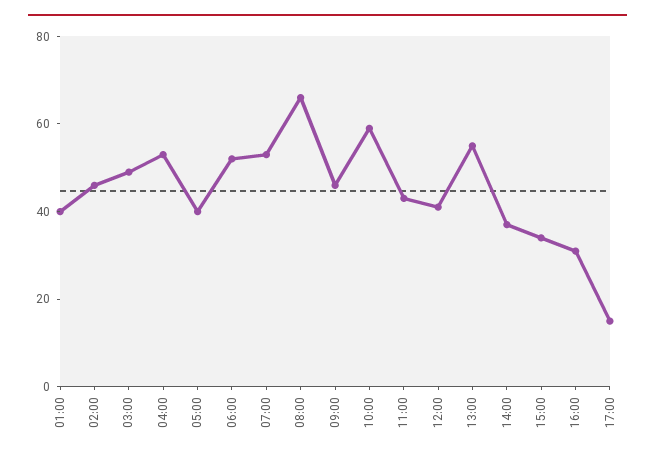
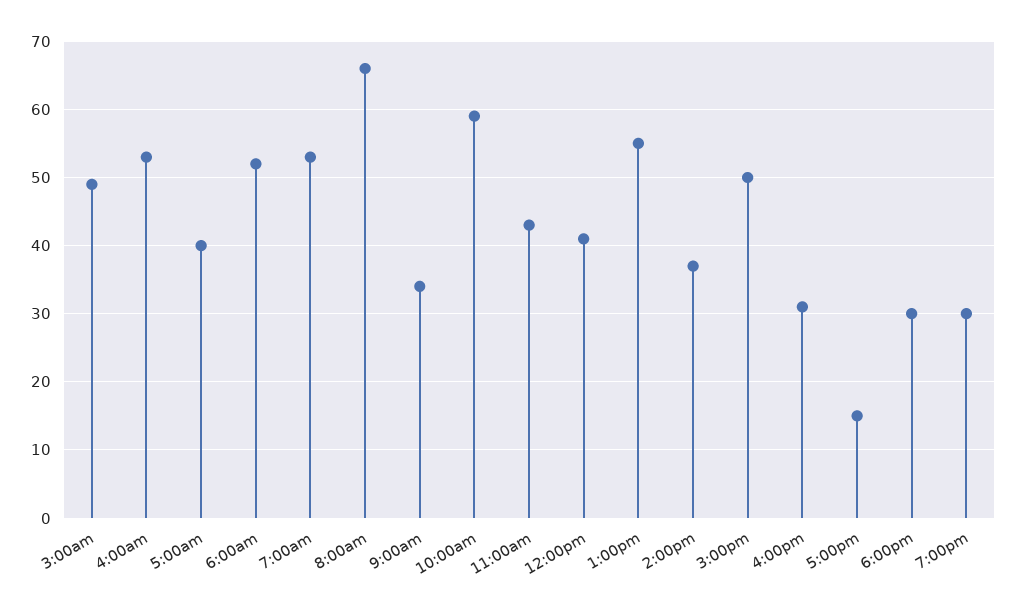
01:00: 40 -> none
02:00: 45 -> none
09:00: 45 -> 34
15:00: 35 -> 50
6:00pm: none -> 30
7:00pm: none -> 30

